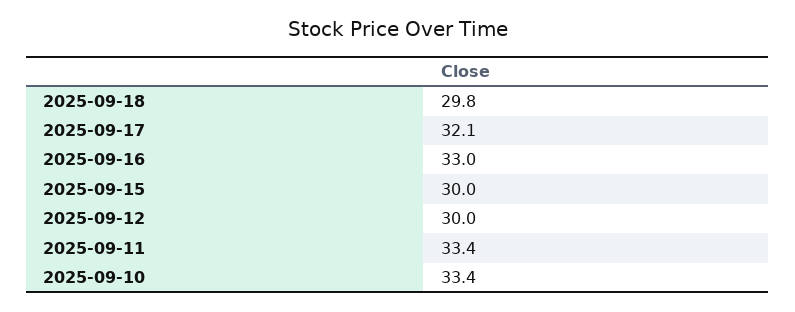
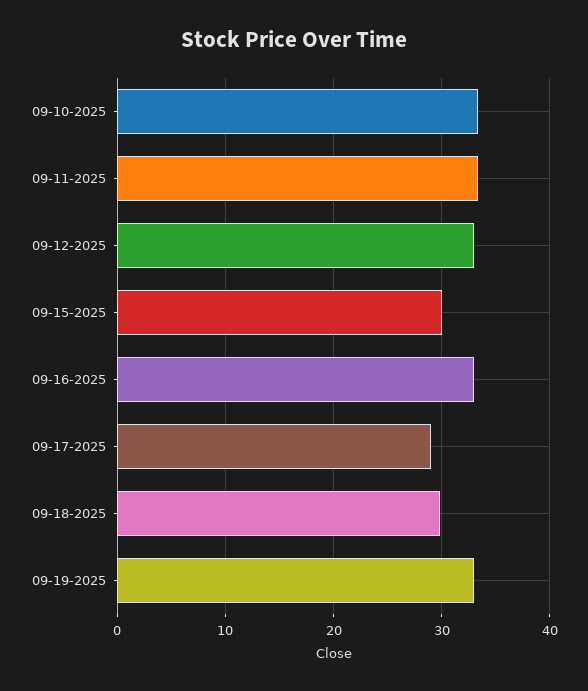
2025-09-17: 32.1 -> 29
2025-09-12: 30 -> 33
09-19-2025: none -> 33

